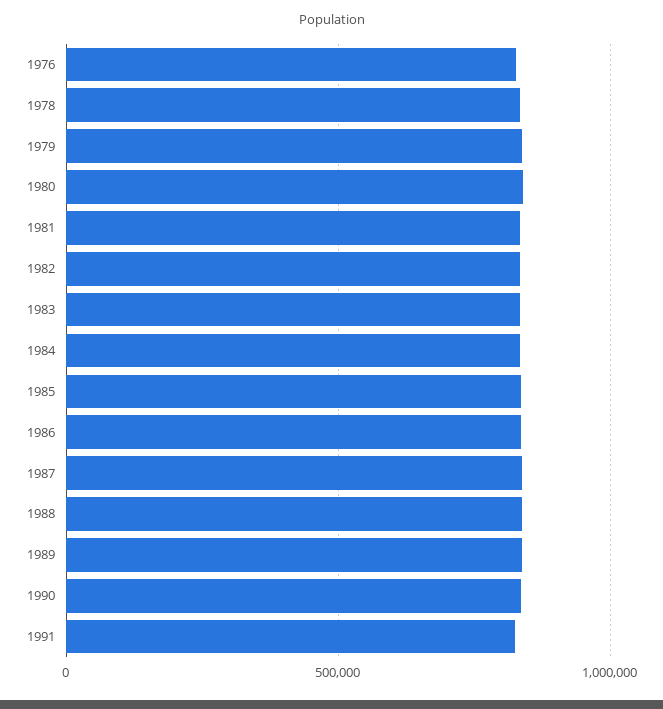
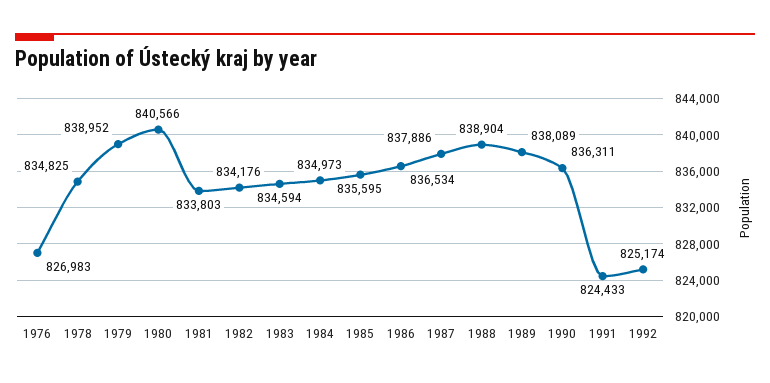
1992: none -> 825174

